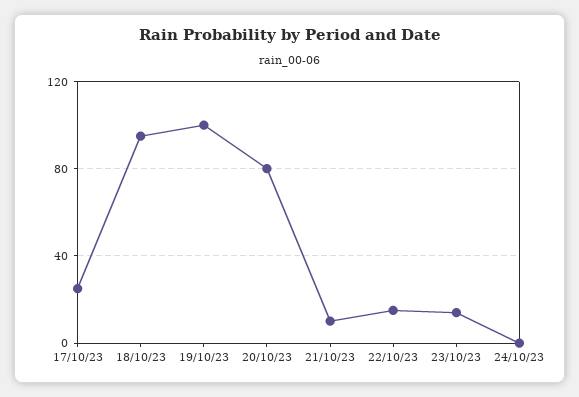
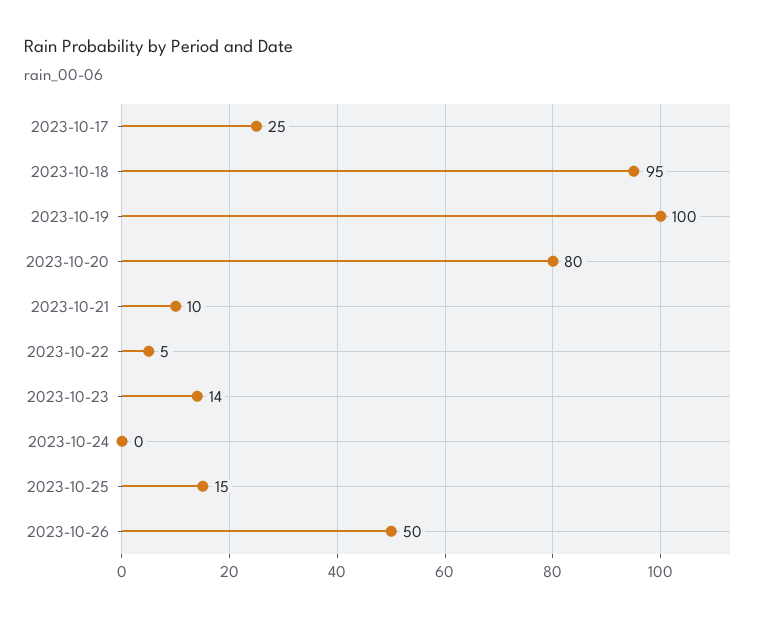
22/10/23: 15 -> 5
2023-10-25: none -> 15
2023-10-26: none -> 50

